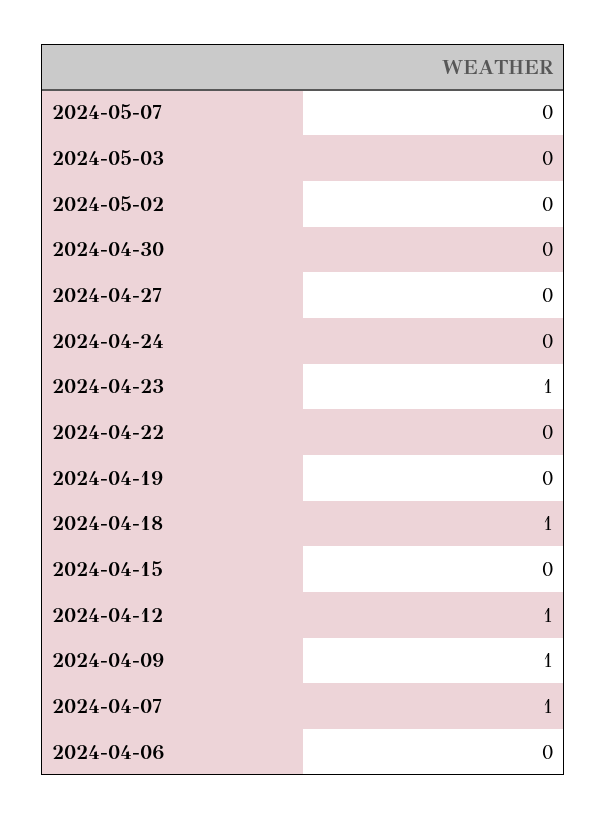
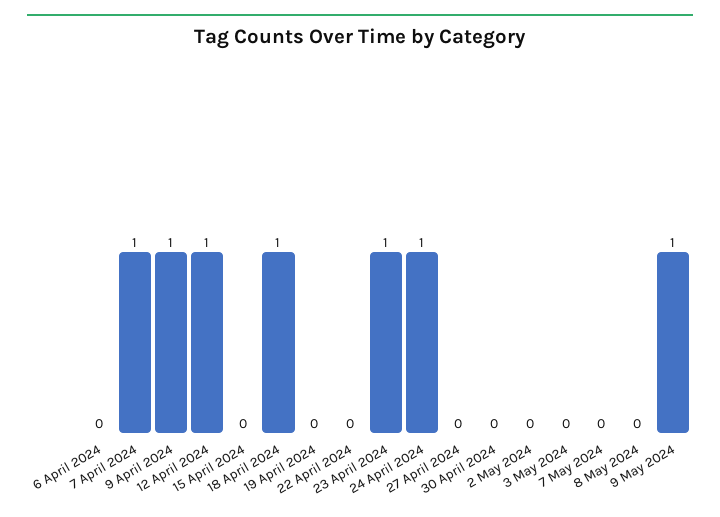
2024-04-24: 0 -> 1
8 May 2024: none -> 0
9 May 2024: none -> 1

